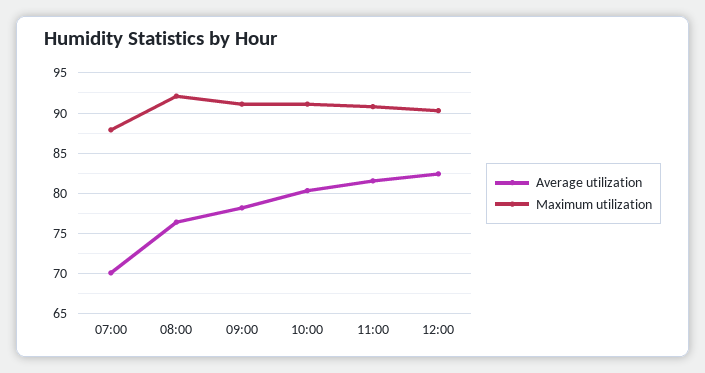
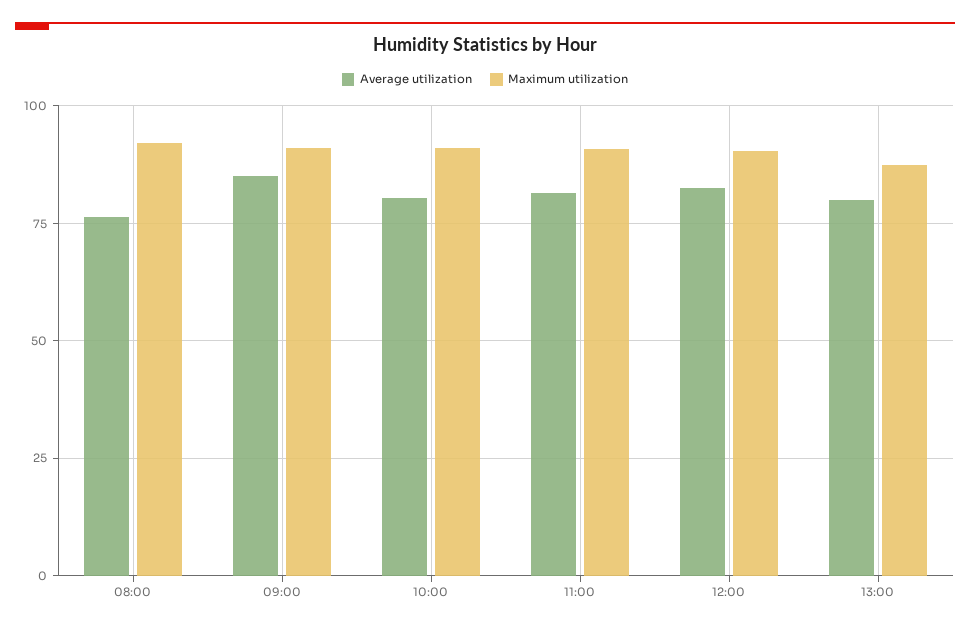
Average utilization, 07:00: 70 -> none
Maximum utilization, 07:00: 88 -> none
Average utilization, 09:00: 78 -> 85
Average utilization, 13:00: none -> 80
Maximum utilization, 13:00: none -> 87.5

